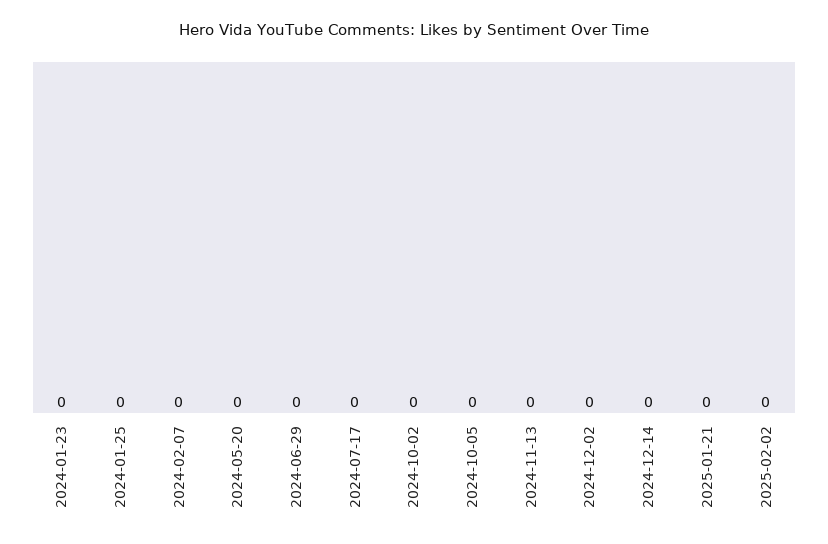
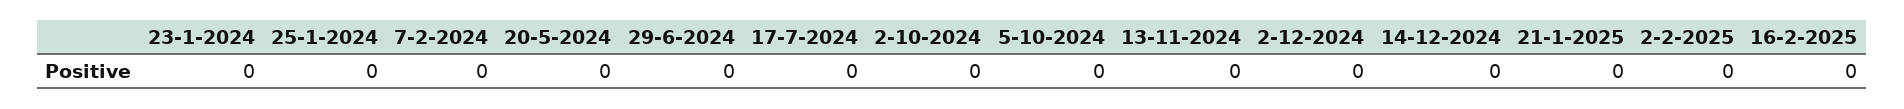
16-2-2025: none -> 0

